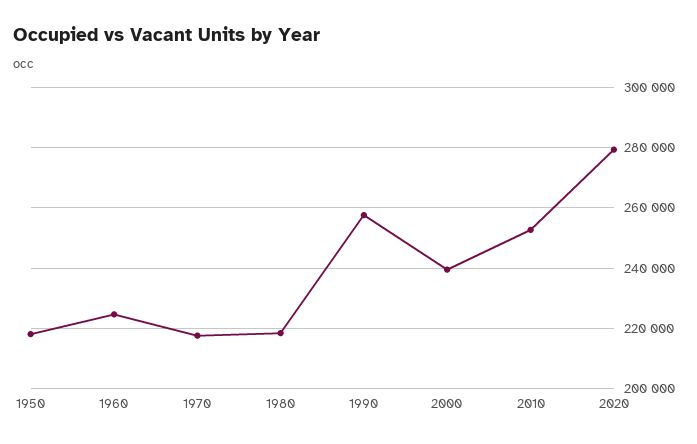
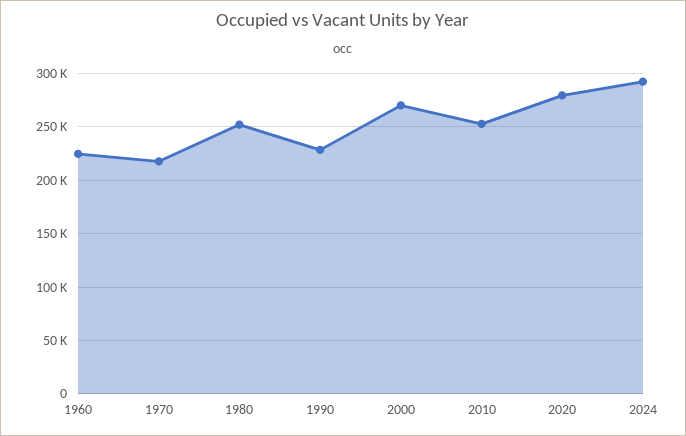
1950: 218000 -> none
1980: 218000 -> 250000
1990: 258000 -> 230000
2000: 240000 -> 270000
2024: none -> 290000

